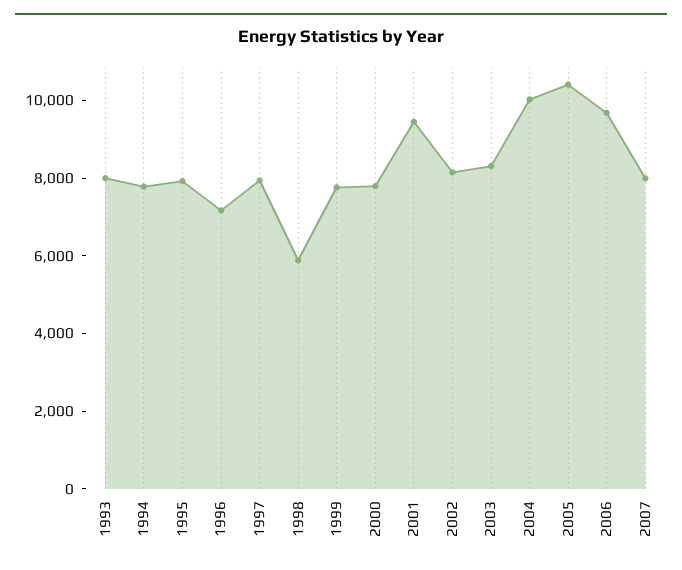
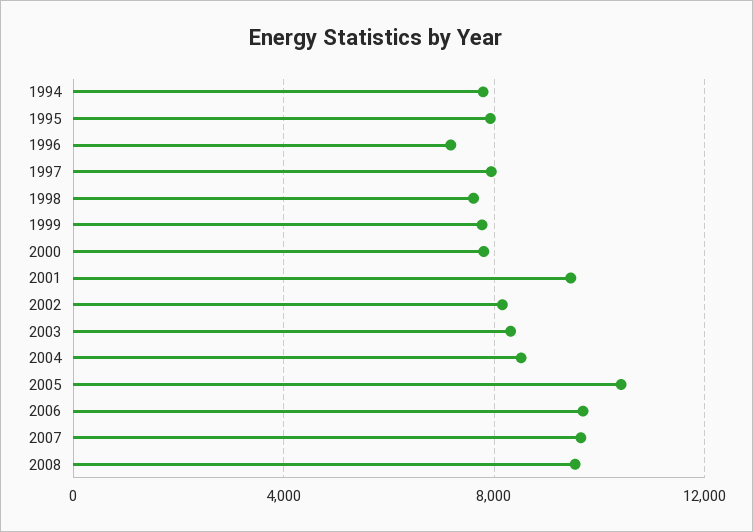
1993: 8000 -> none
1998: 6000 -> 7500
2004: 10000 -> 8500
2007: 8000 -> 9500
2008: none -> 9500

